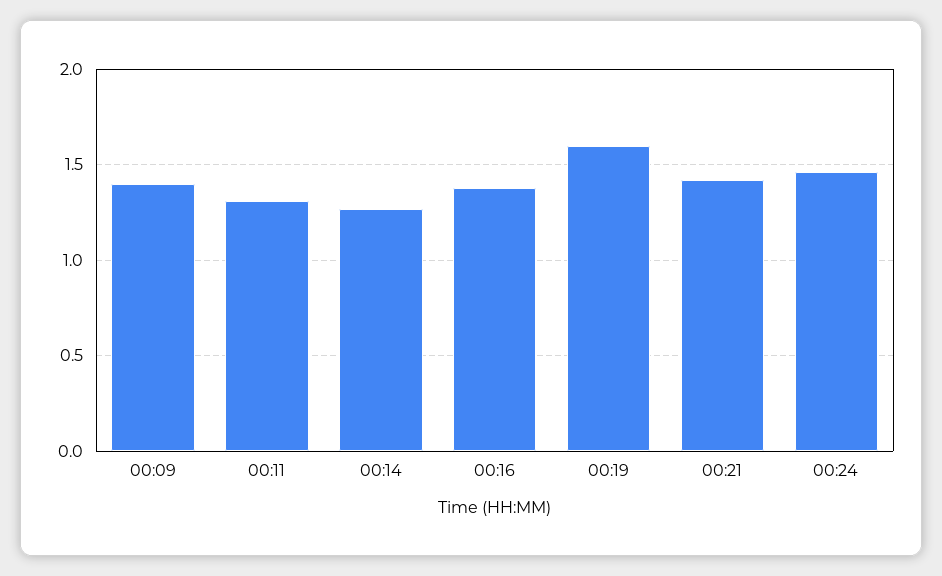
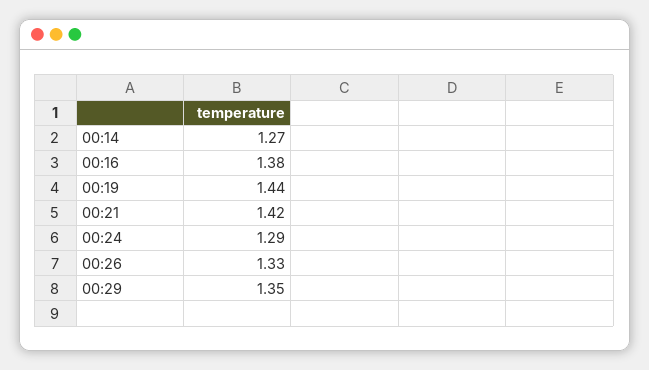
00:09: 1.4 -> none
00:11: 1.3 -> none
00:19: 1.6 -> 1.44
00:24: 1.45 -> 1.29
00:26: none -> 1.33
00:29: none -> 1.35

